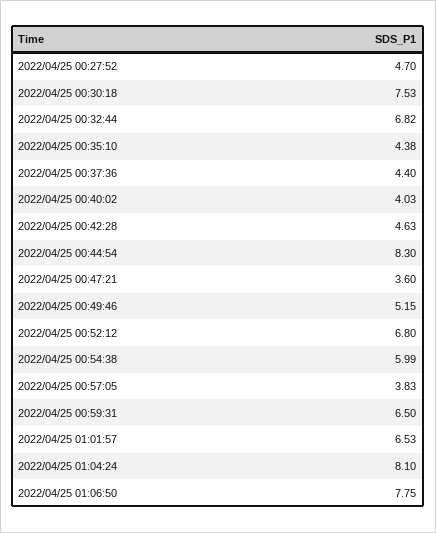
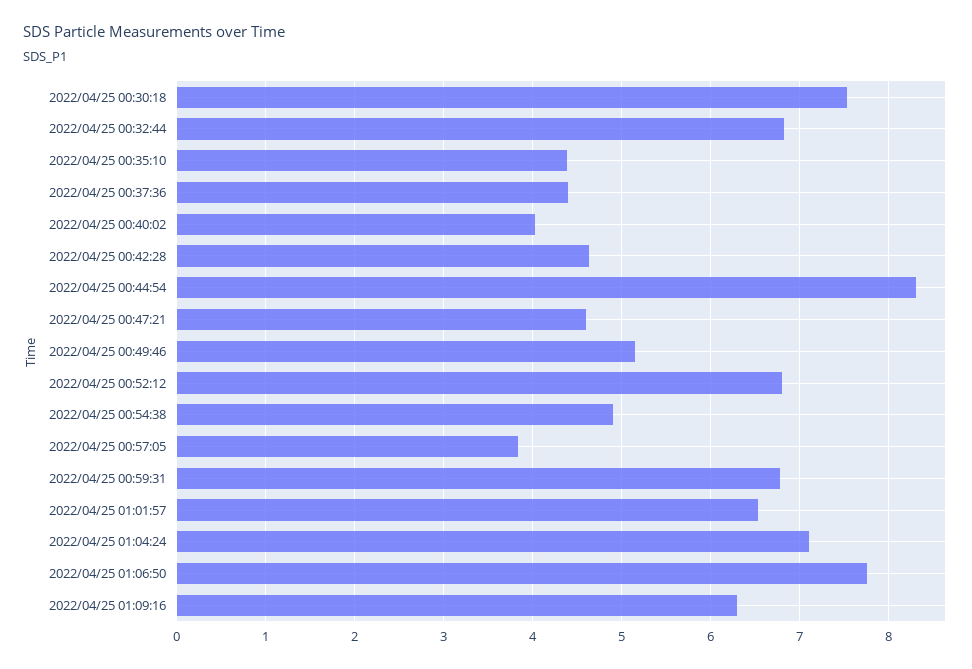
2022/04/25 00:27:52: 4.7 -> none
2022/04/25 00:47:21: 3.6 -> 4.6
2022/04/25 00:54:38: 5.99 -> 4.9
2022/04/25 00:59:31: 6.5 -> 6.8
2022/04/25 01:04:24: 8.1 -> 7.1
2022/04/25 01:09:16: none -> 6.3

